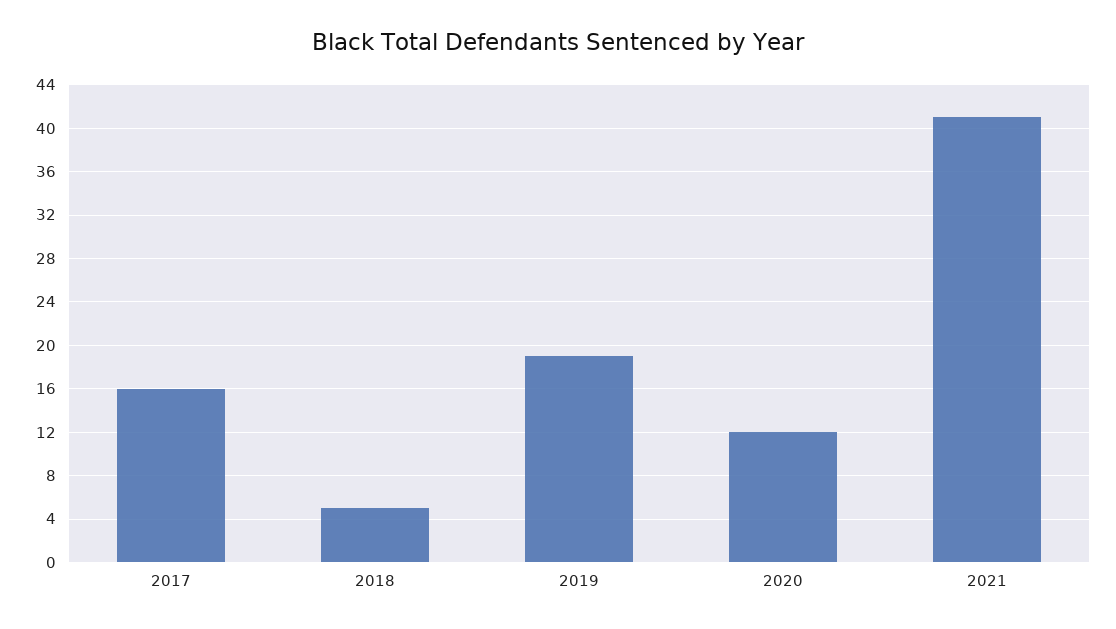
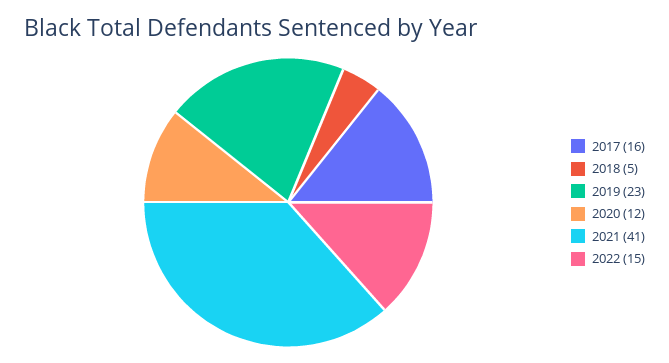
2019: 19 -> 23
2022: none -> 15

